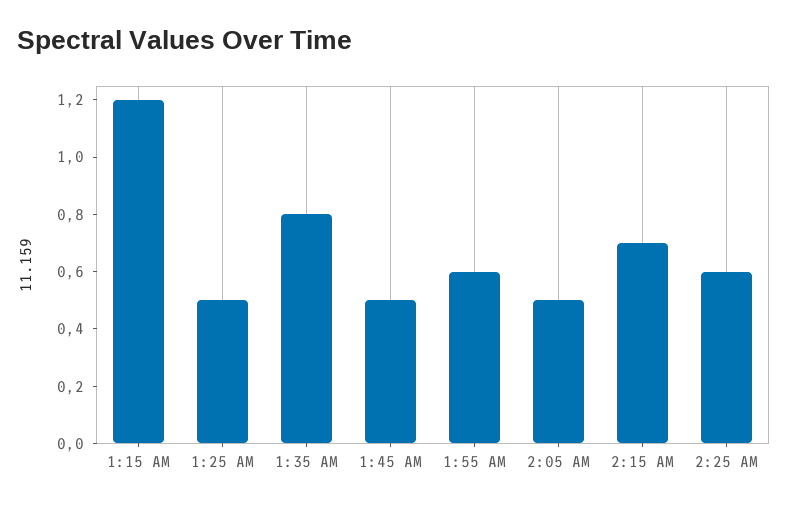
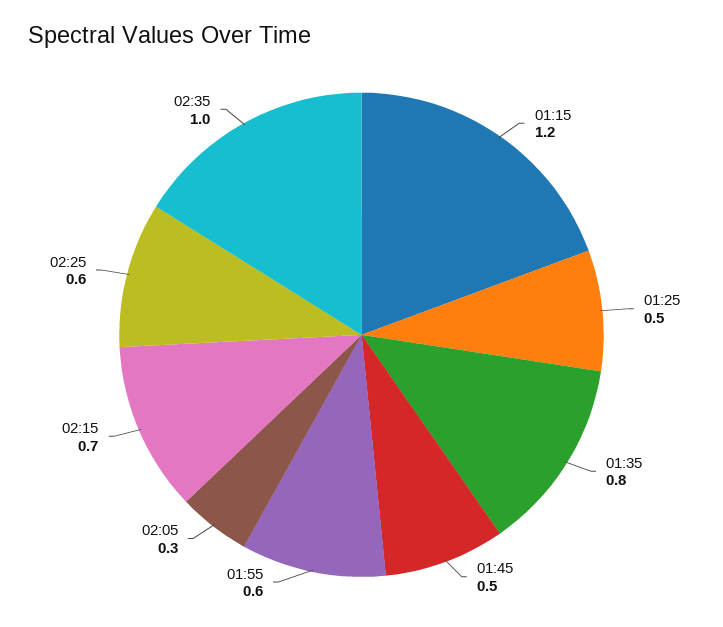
2:05 AM: 0.5 -> 0.3
02:35: none -> 1

